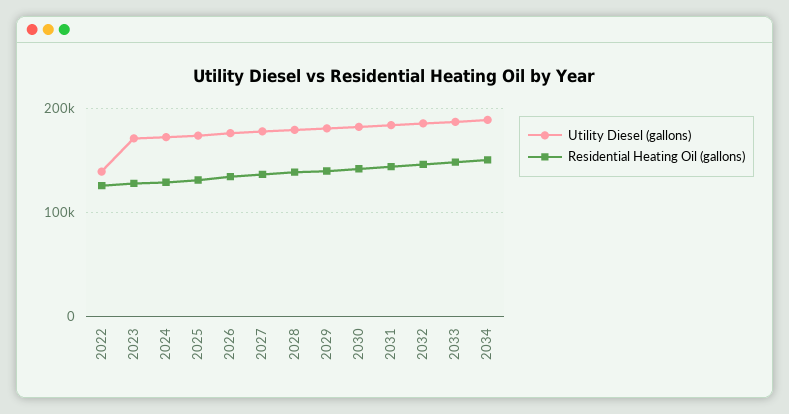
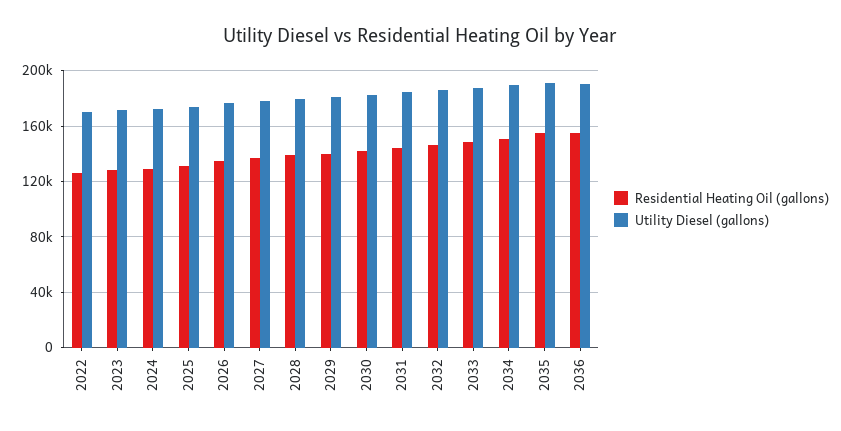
Utility Diesel (gallons), 2022: 140000 -> 170000
Residential Heating Oil (gallons), 2035: none -> 155000
Utility Diesel (gallons), 2035: none -> 190000
Residential Heating Oil (gallons), 2036: none -> 155000
Utility Diesel (gallons), 2036: none -> 190000

